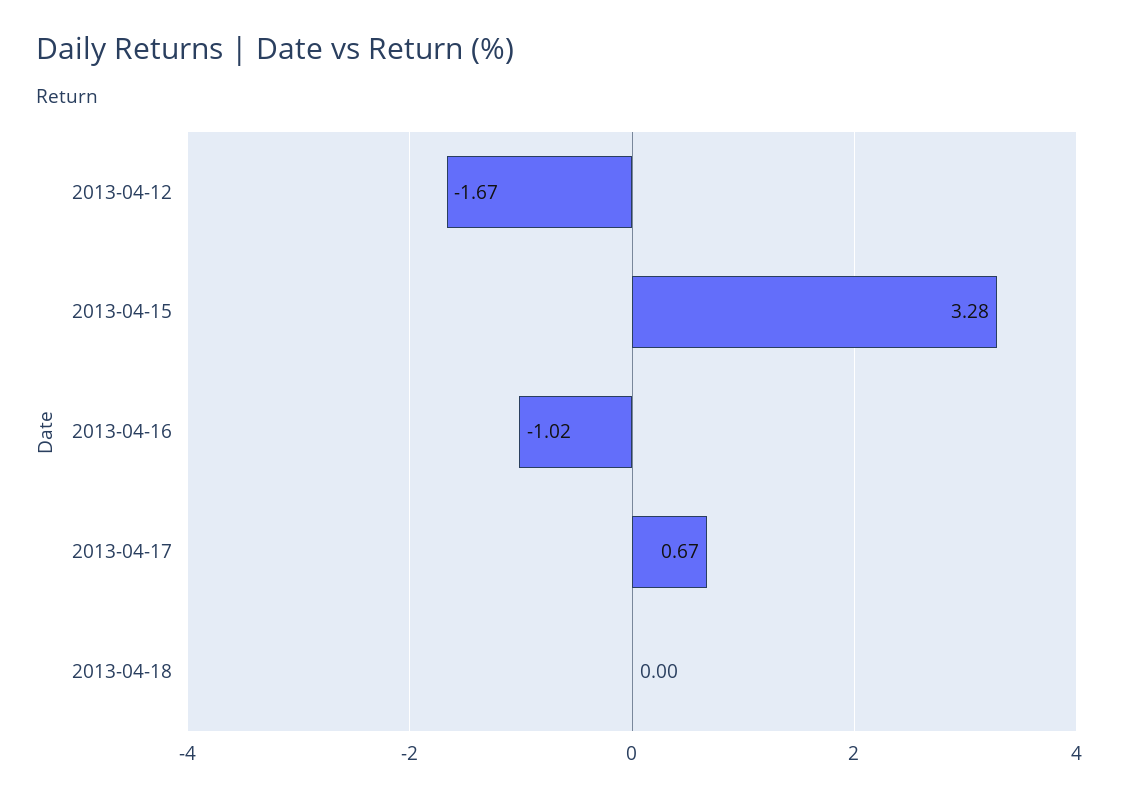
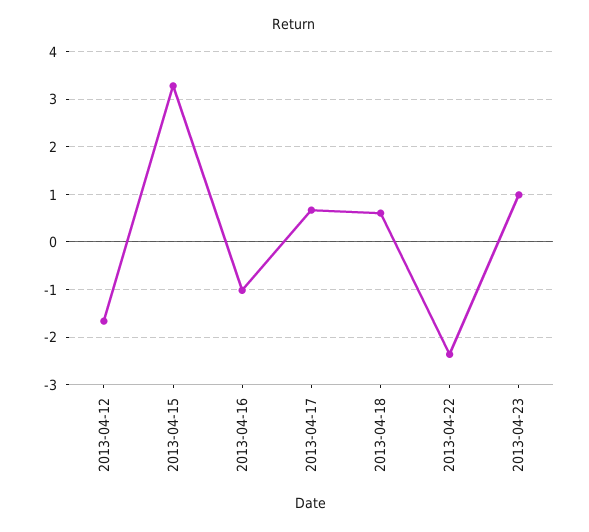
2013-04-18: 0 -> 0.6
2013-04-22: none -> -2.4
2013-04-23: none -> 1

